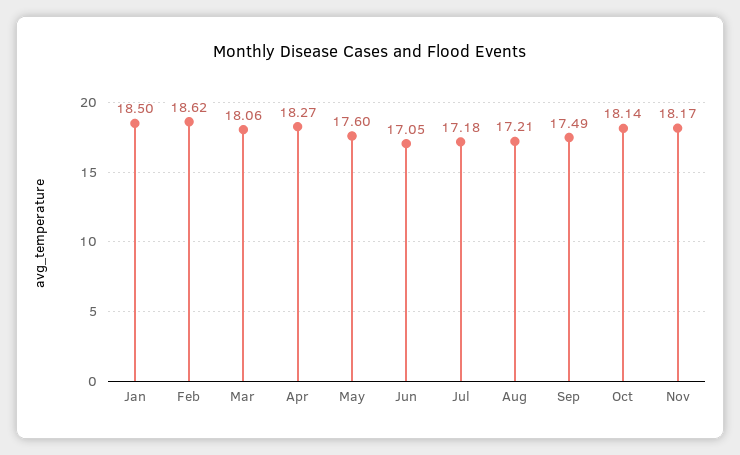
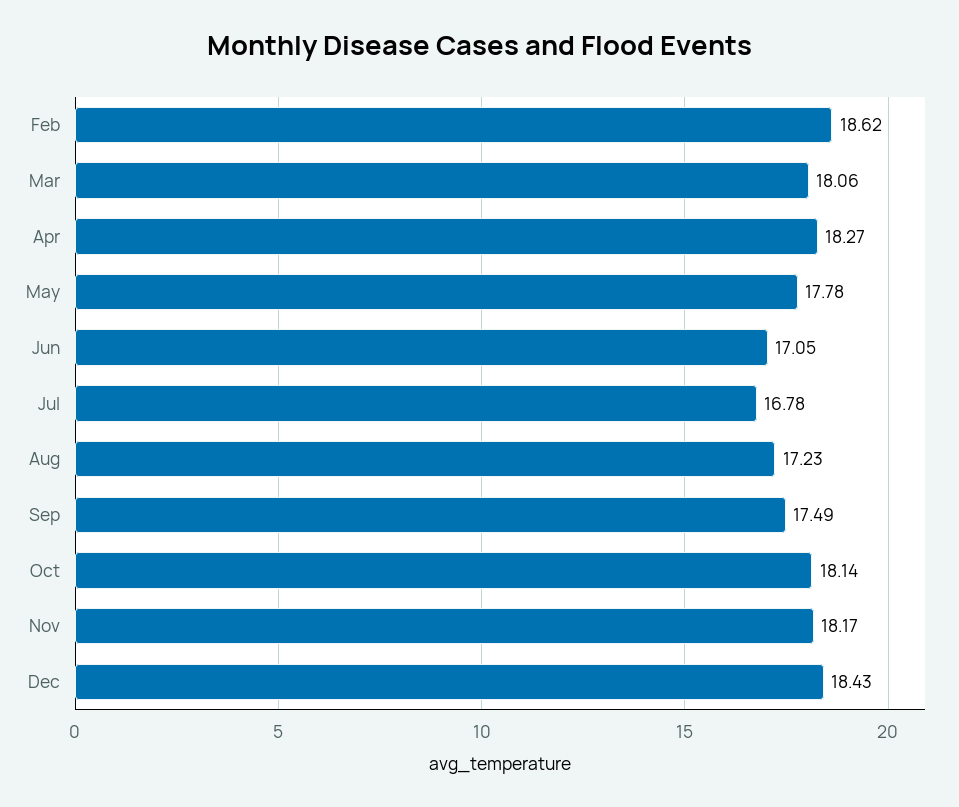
Jan: 18.5 -> none
May: 17.6 -> 17.78
Jul: 17.18 -> 16.78
Aug: 17.21 -> 17.23
Dec: none -> 18.43

